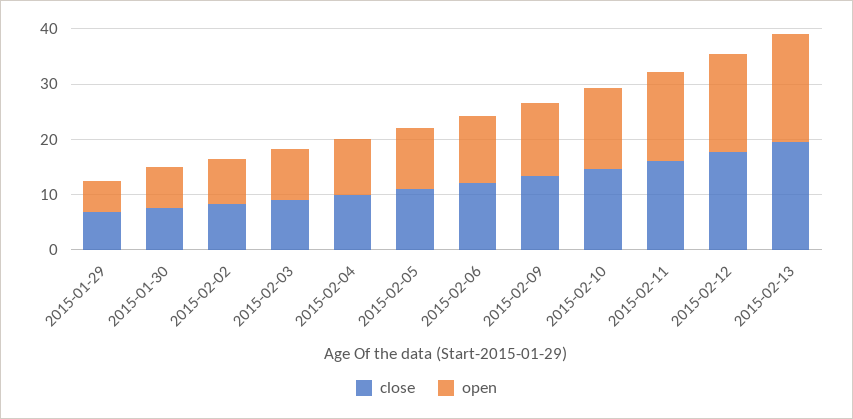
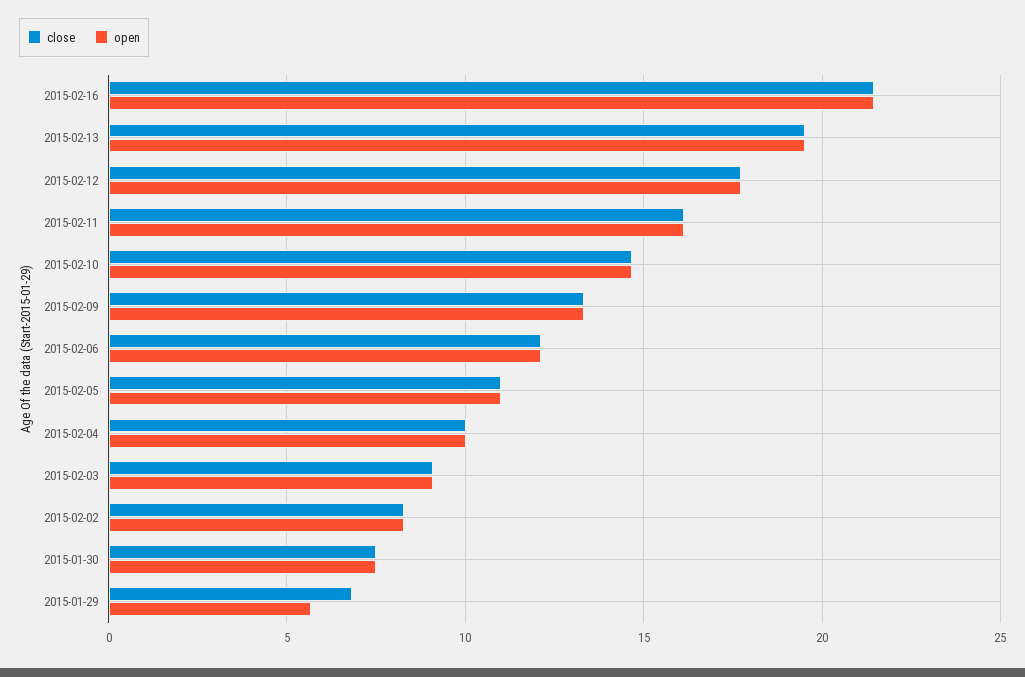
close, 2015-02-16: none -> 21.5
open, 2015-02-16: none -> 21.5

